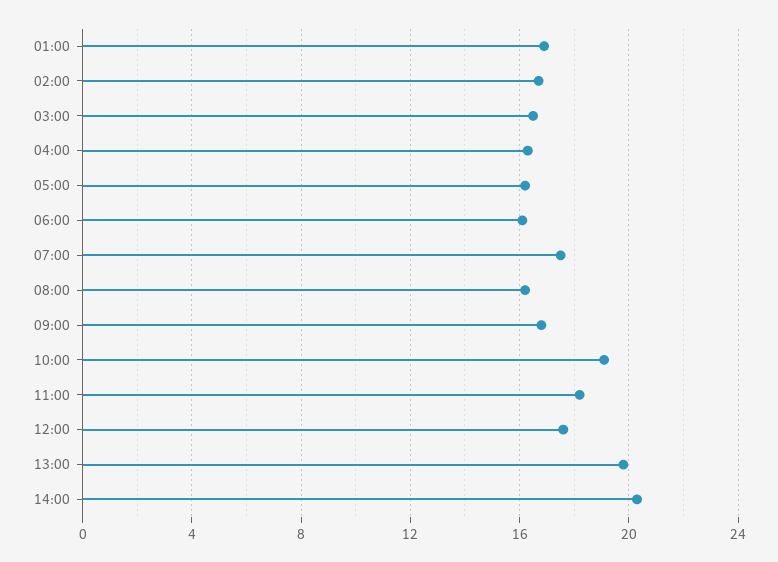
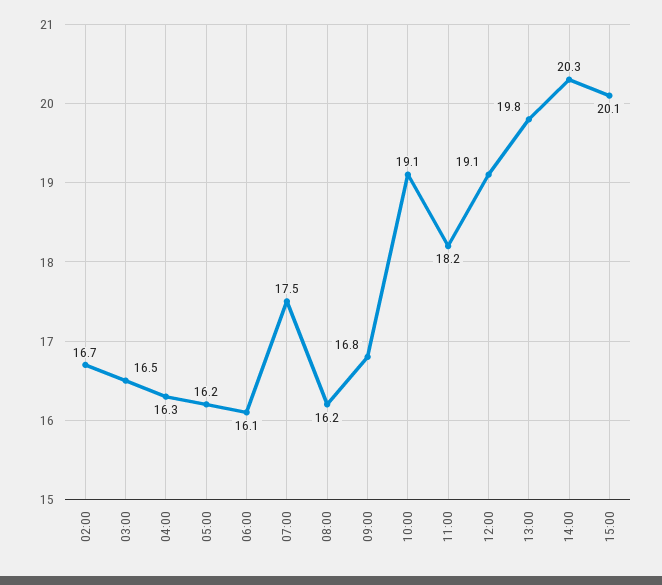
01:00: 17 -> none
12:00: 17.5 -> 19.1
15:00: none -> 20.1

